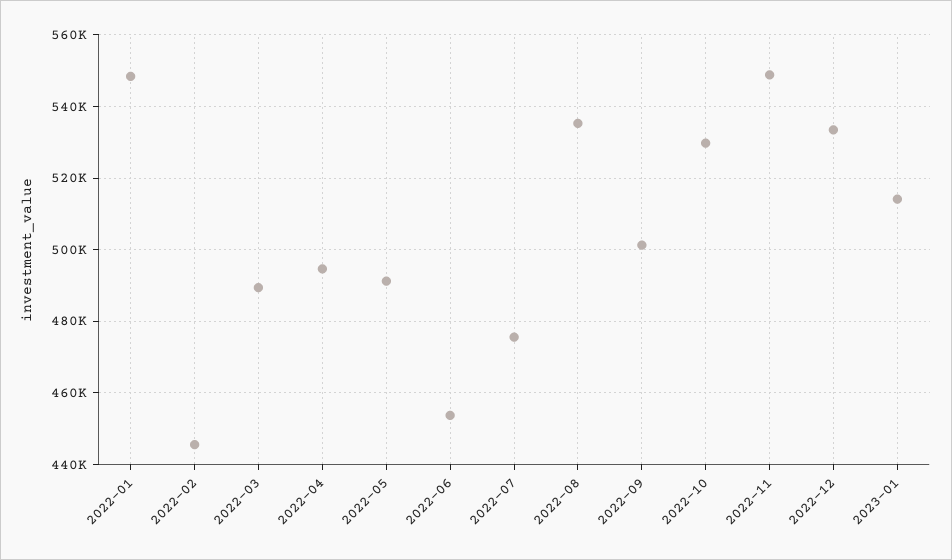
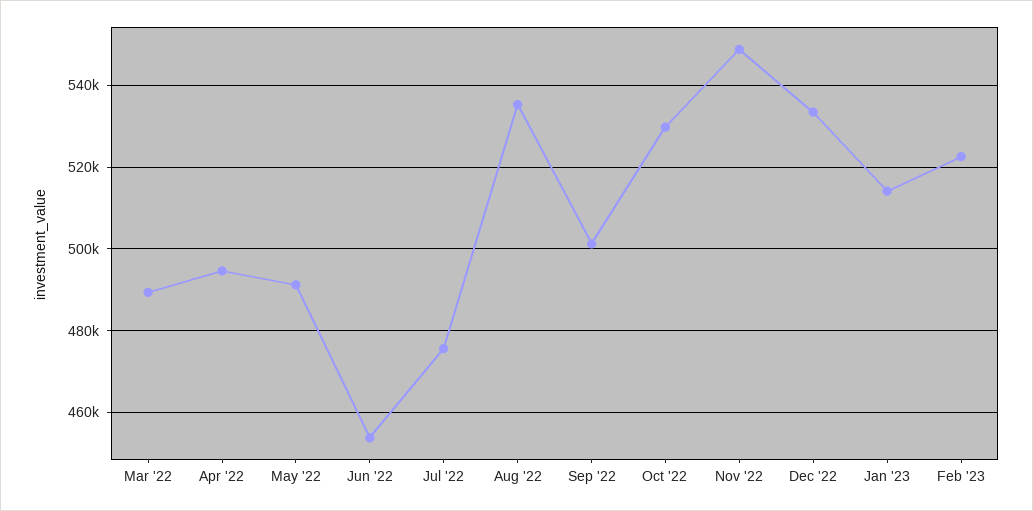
2022-01: 548000 -> none
2022-02: 446000 -> none
Feb '23: none -> 522000

